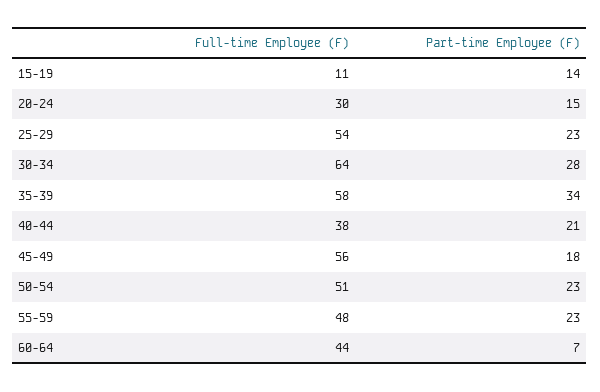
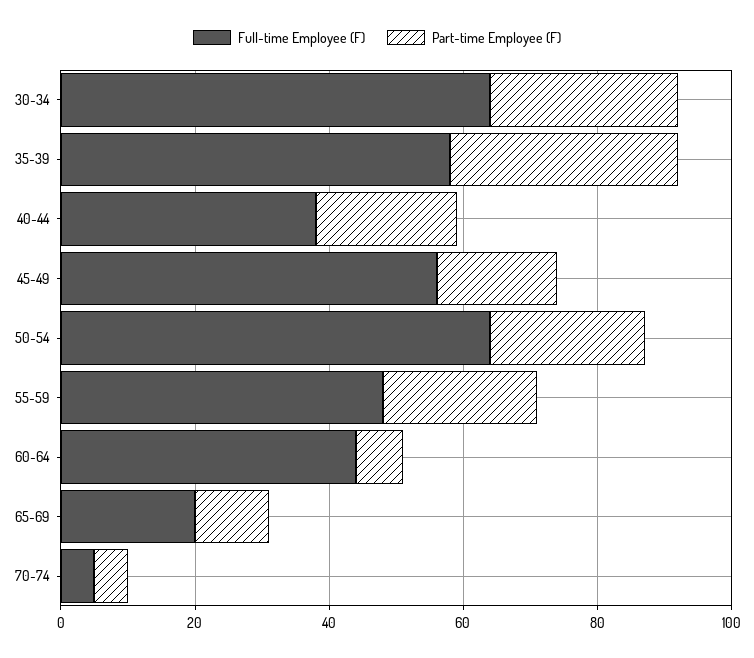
Full-time Employee (F), 15-19: 11 -> none
Part-time Employee (F), 15-19: 14 -> none
Full-time Employee (F), 20-24: 30 -> none
Part-time Employee (F), 20-24: 15 -> none
Full-time Employee (F), 25-29: 54 -> none
Part-time Employee (F), 25-29: 23 -> none
Full-time Employee (F), 50-54: 51 -> 65
Full-time Employee (F), 65-69: none -> 20
Part-time Employee (F), 65-69: none -> 10
Full-time Employee (F), 70-74: none -> 5
Part-time Employee (F), 70-74: none -> 5

